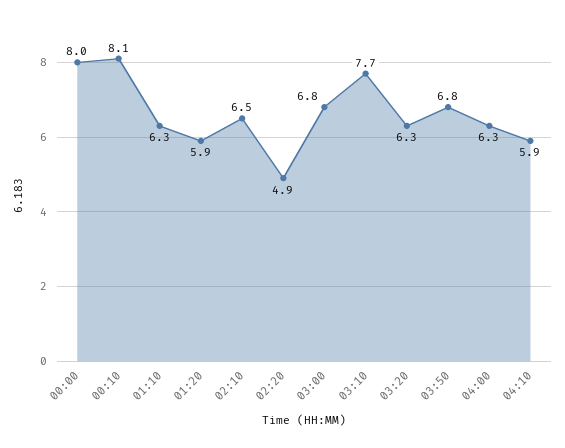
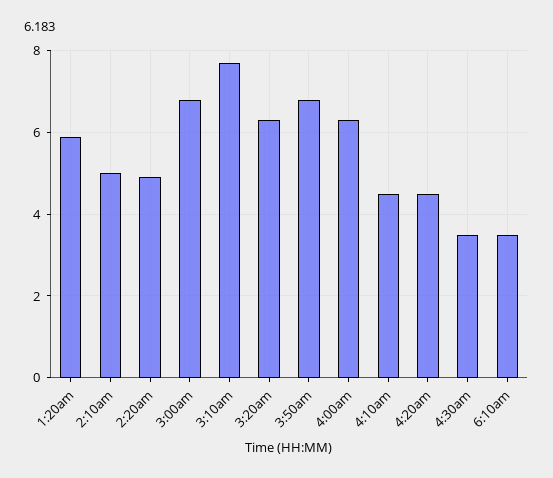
00:00: 8 -> none
00:10: 8.1 -> none
01:10: 6.3 -> none
02:10: 6.5 -> 5
04:10: 5.9 -> 4.5
4:20am: none -> 4.5
4:30am: none -> 3.5
6:10am: none -> 3.5

